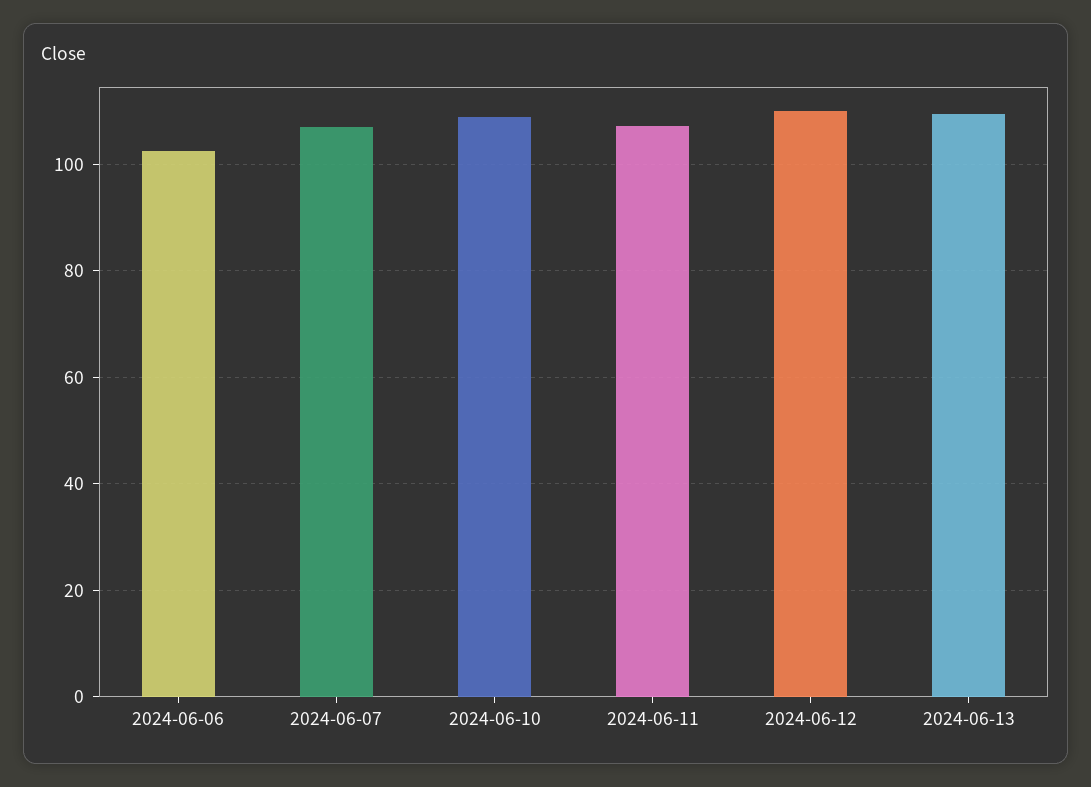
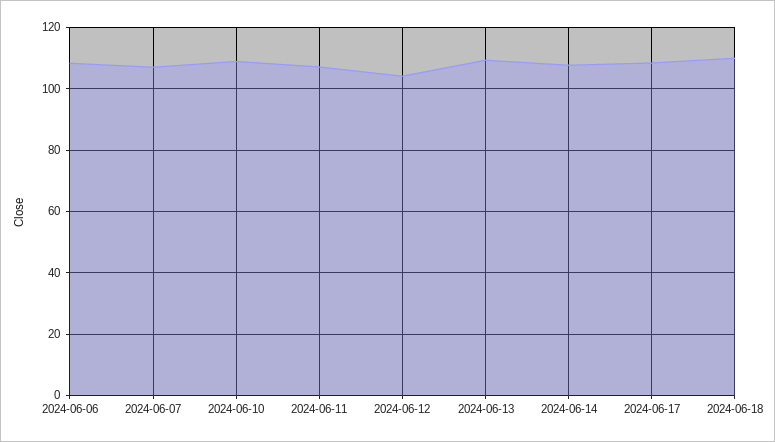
2024-06-06: 102 -> 108
2024-06-12: 110 -> 104
2024-06-14: none -> 108
2024-06-17: none -> 108
2024-06-18: none -> 110

